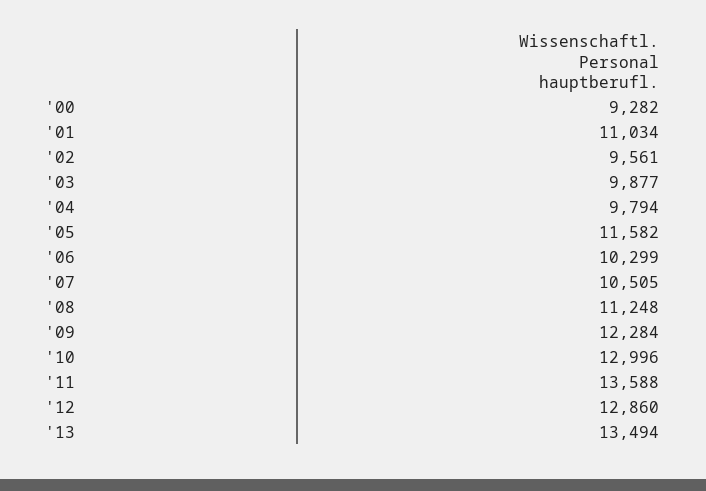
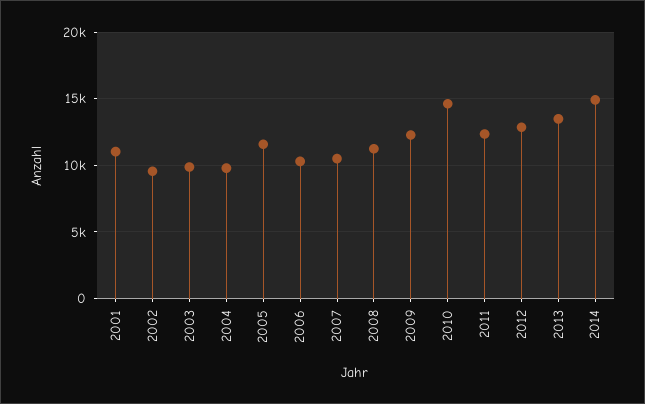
'00: 9282 -> none
'10: 12996 -> 14500
'11: 13588 -> 12500
2014: none -> 15000

